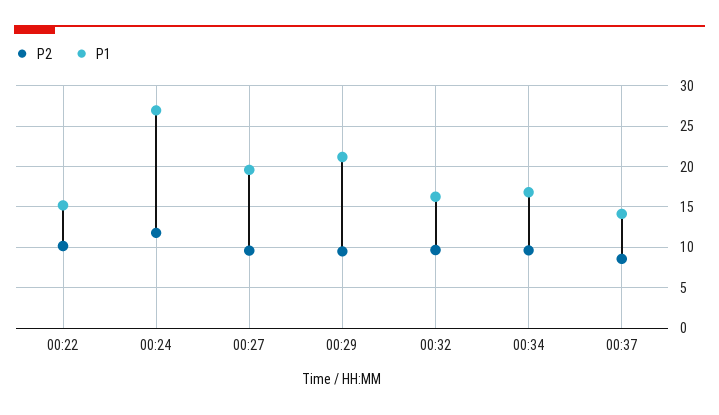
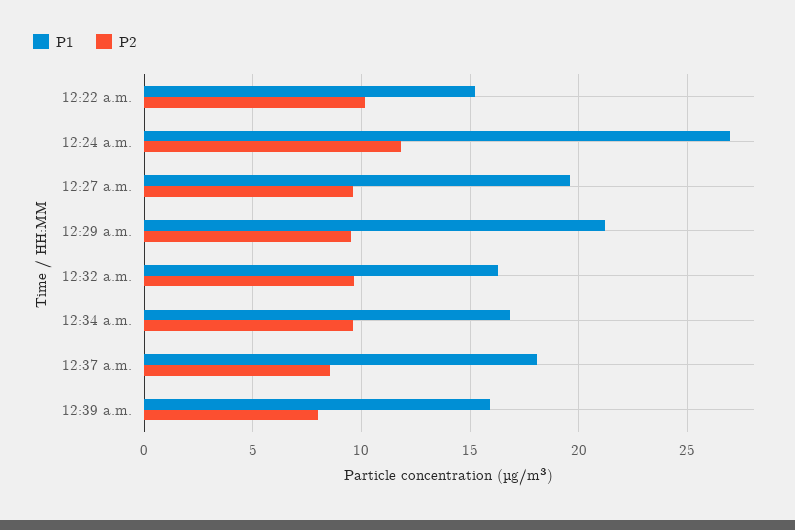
P1, 00:37: 14 -> 18
P1, 12:39 a.m.: none -> 16
P2, 12:39 a.m.: none -> 8

